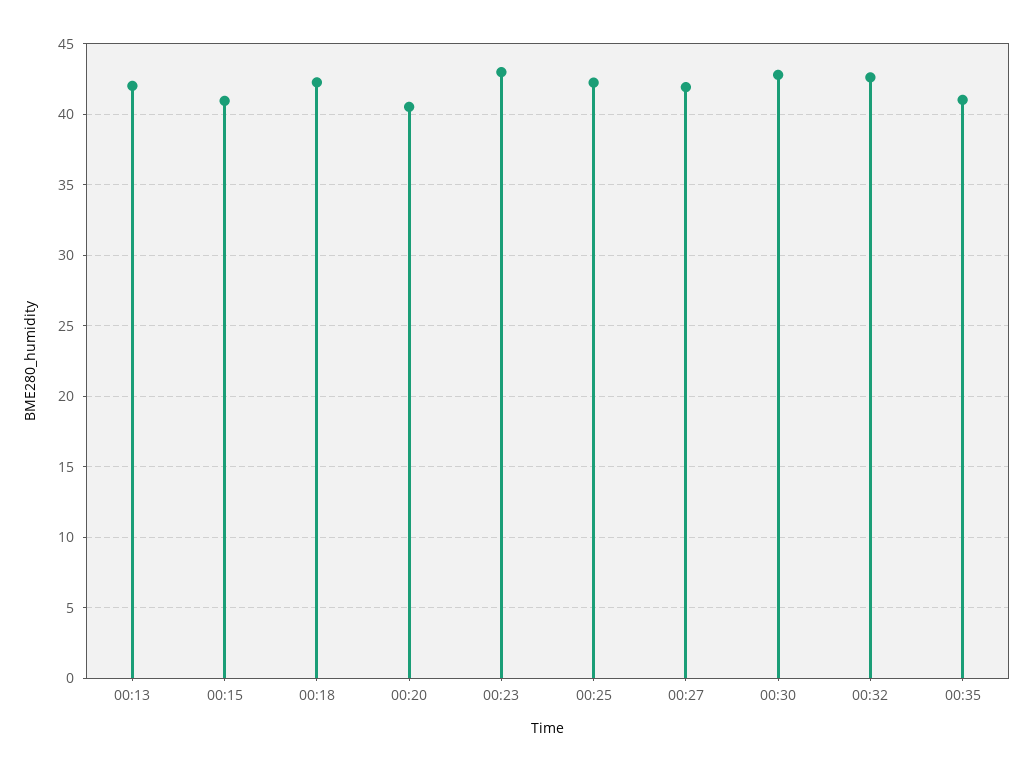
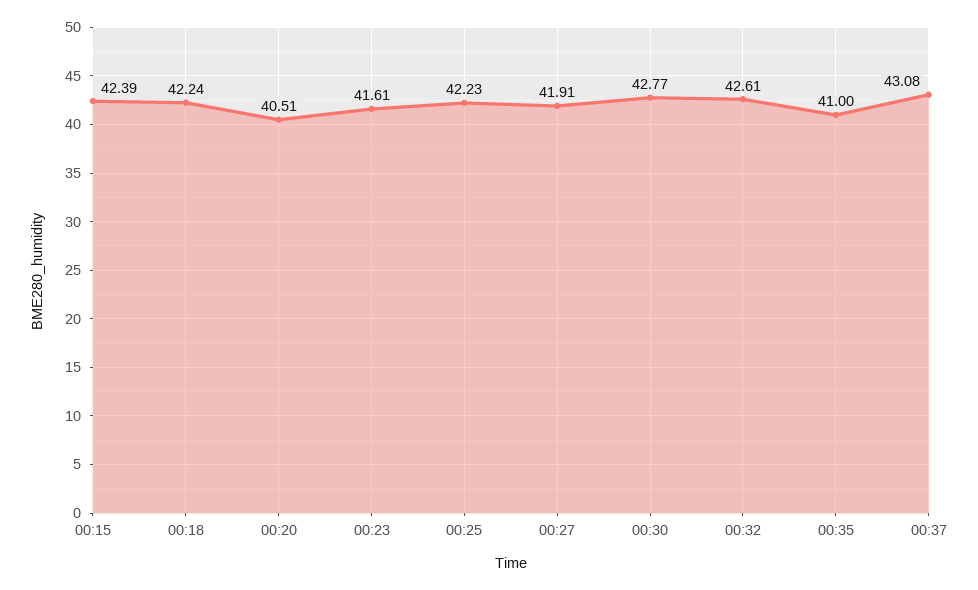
00:13: 42 -> none
00:15: 41 -> 42.39
00:23: 43 -> 41.61
00:37: none -> 43.08

